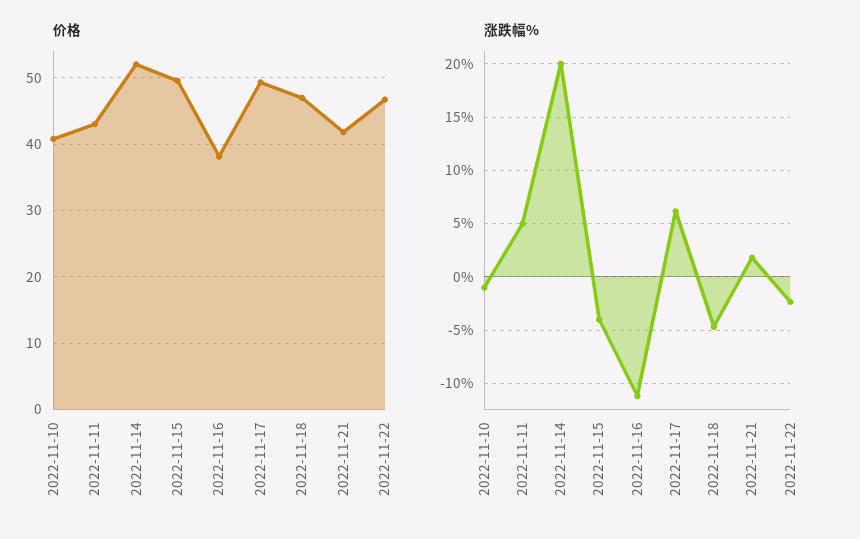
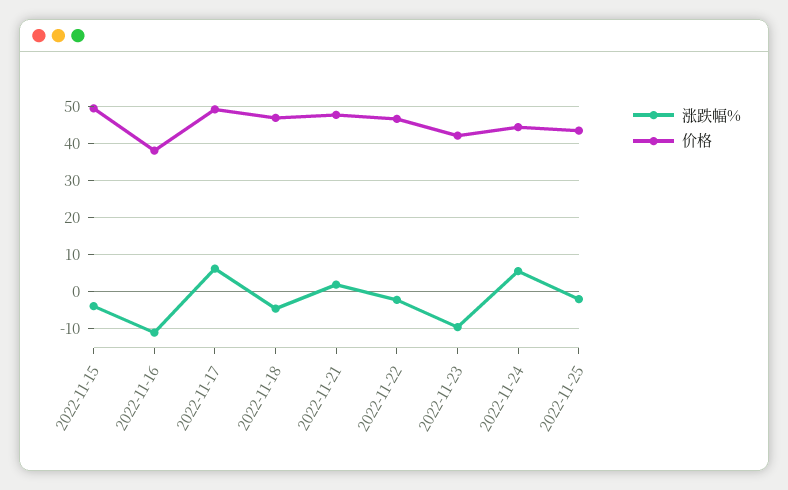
价格, 2022-11-10: 41 -> none
价格, 2022-11-11: 43 -> none
价格, 2022-11-14: 52 -> none
价格, 2022-11-21: 42 -> 48
涨跌幅%, 2022-11-10: -1 -> none
涨跌幅%, 2022-11-11: 5 -> none
涨跌幅%, 2022-11-14: 20 -> none
涨跌幅%, 2022-11-23: none -> -10
价格, 2022-11-23: none -> 42
涨跌幅%, 2022-11-24: none -> 6
价格, 2022-11-24: none -> 44
涨跌幅%, 2022-11-25: none -> -2
价格, 2022-11-25: none -> 44

